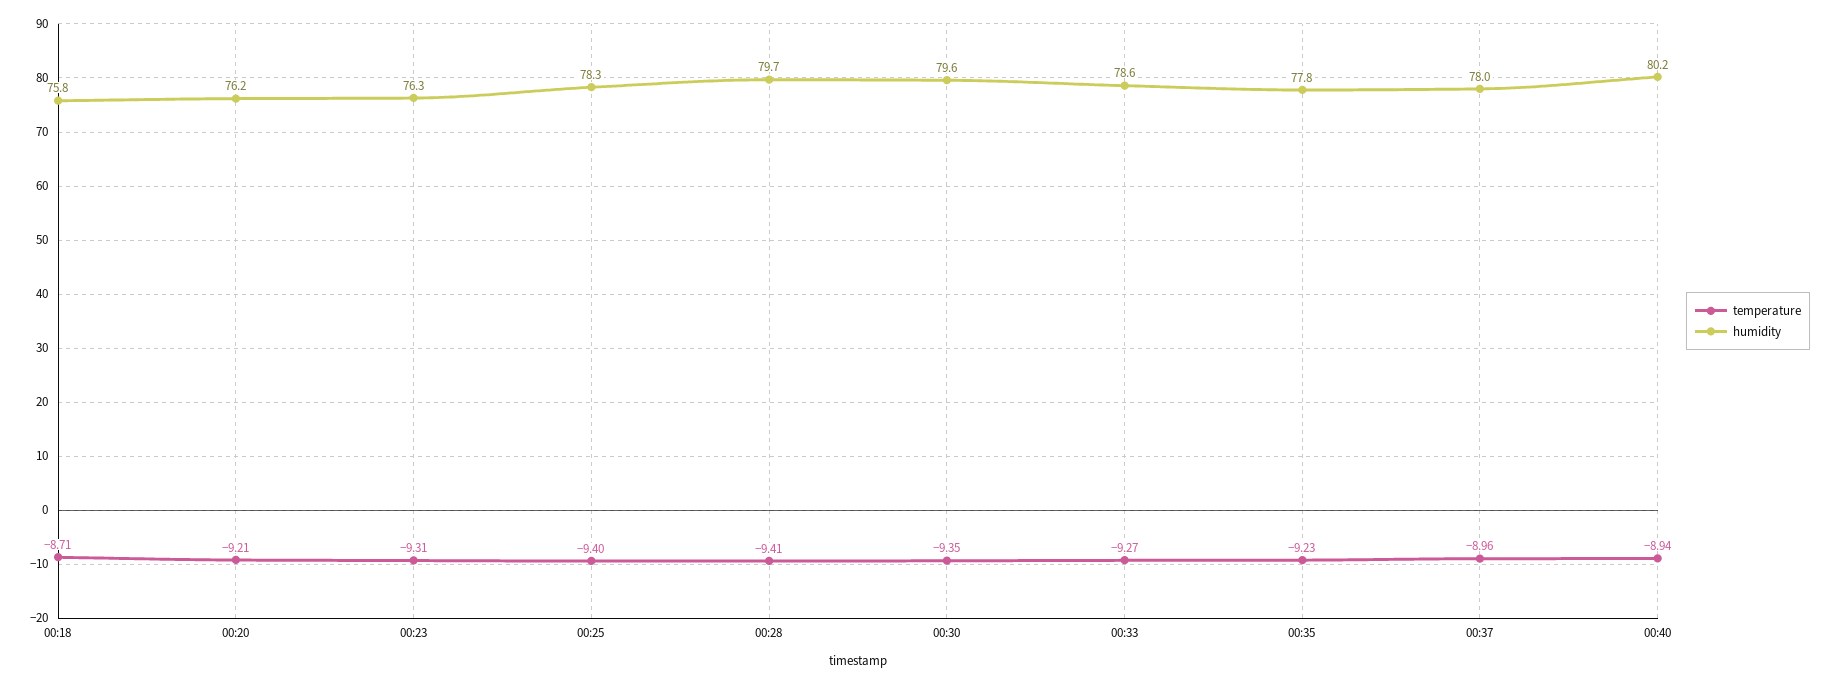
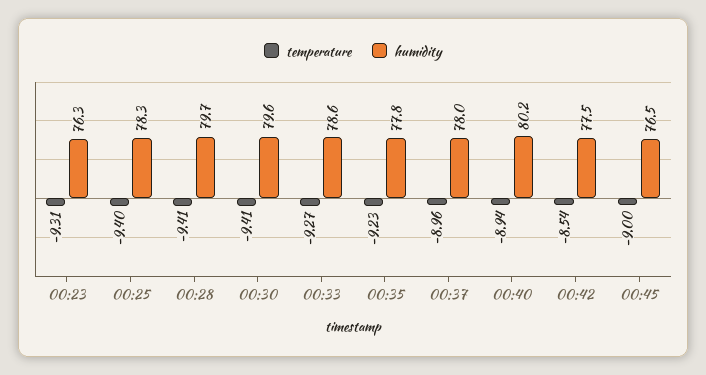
temperature, 00:18: -8.71 -> none
humidity, 00:18: 75.8 -> none
temperature, 00:20: -9.21 -> none
humidity, 00:20: 76.2 -> none
temperature, 00:30: -9.35 -> -9.41
temperature, 00:42: none -> -8.54
humidity, 00:42: none -> 77.5
temperature, 00:45: none -> -9
humidity, 00:45: none -> 76.5

